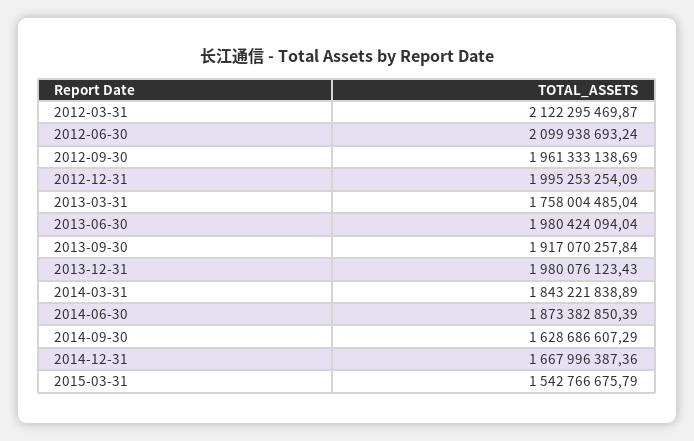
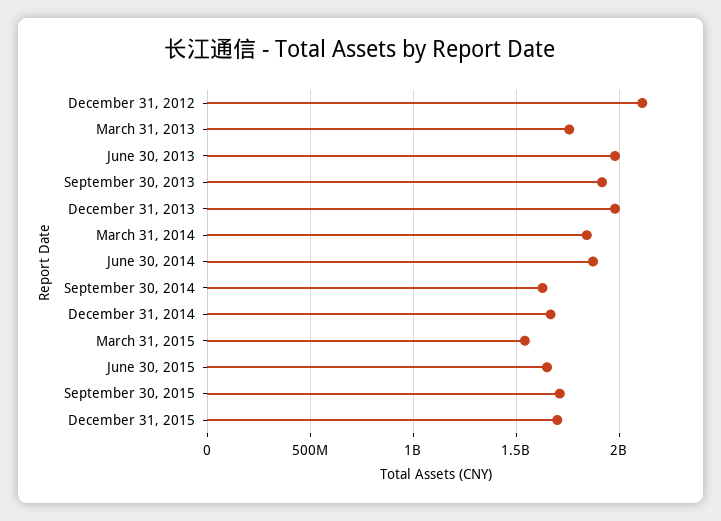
2012-03-31: 2122295469.87 -> none
2012-06-30: 2099938693.24 -> none
2012-09-30: 1961333138.69 -> none
2012-12-31: 1995253254.09 -> 2100000000
June 30, 2015: none -> 1650000000
September 30, 2015: none -> 1700000000
December 31, 2015: none -> 1700000000

